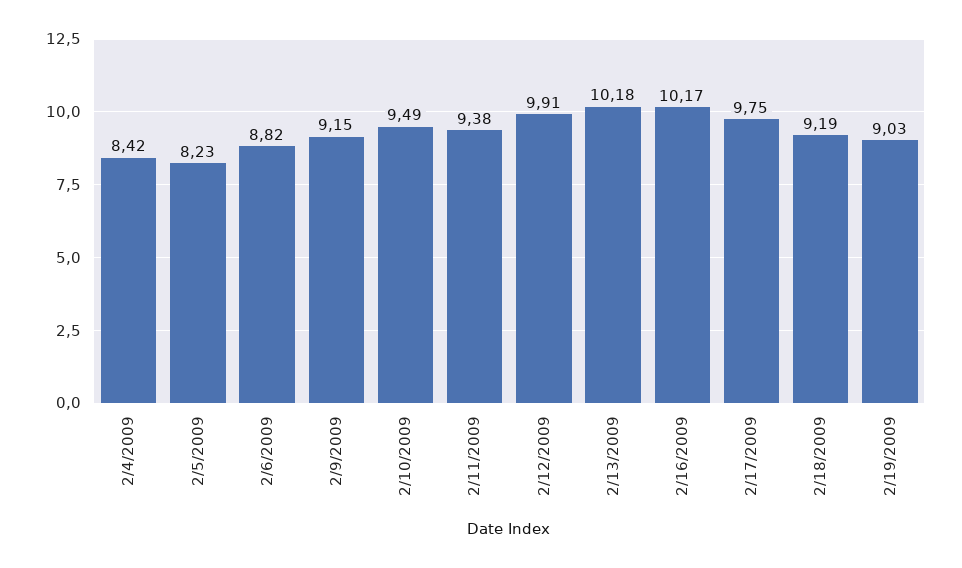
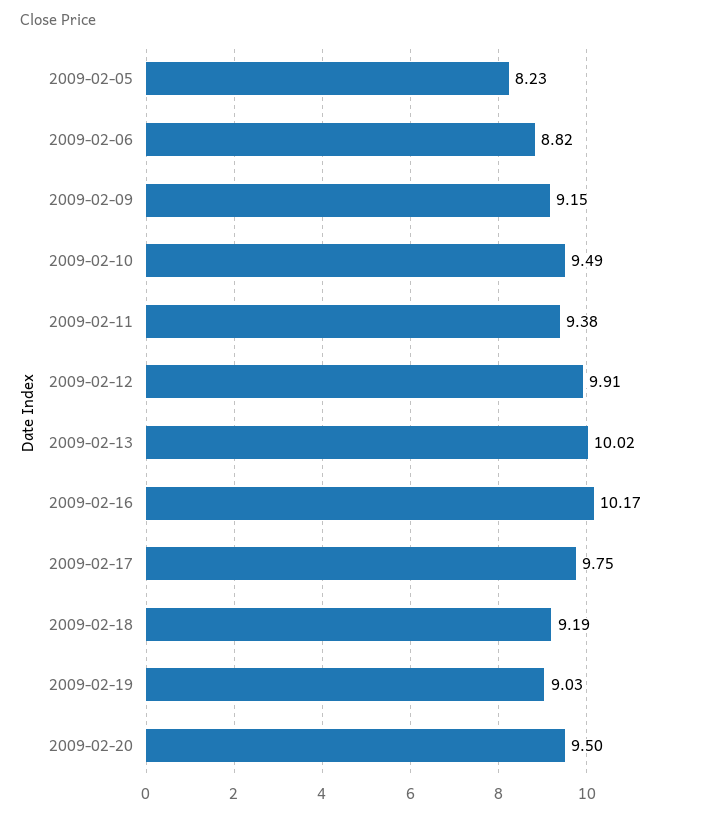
2/4/2009: 8.42 -> none
2/13/2009: 10.18 -> 10.02
2009-02-20: none -> 9.5

